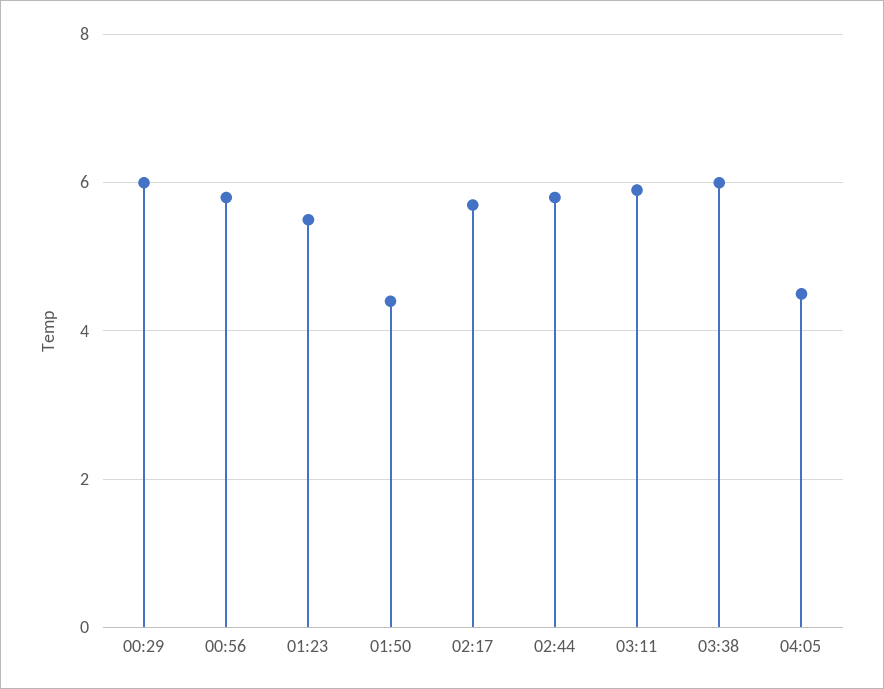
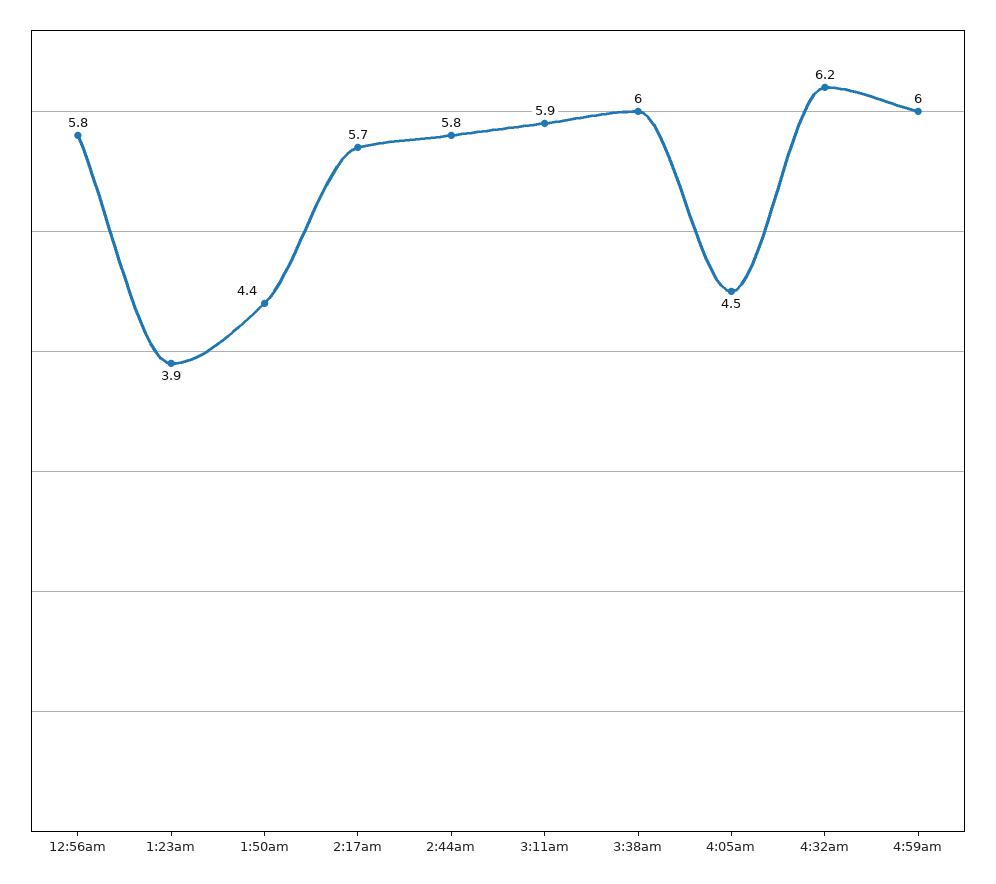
00:29: 6 -> none
01:23: 5.5 -> 3.9
4:32am: none -> 6.2
4:59am: none -> 6

